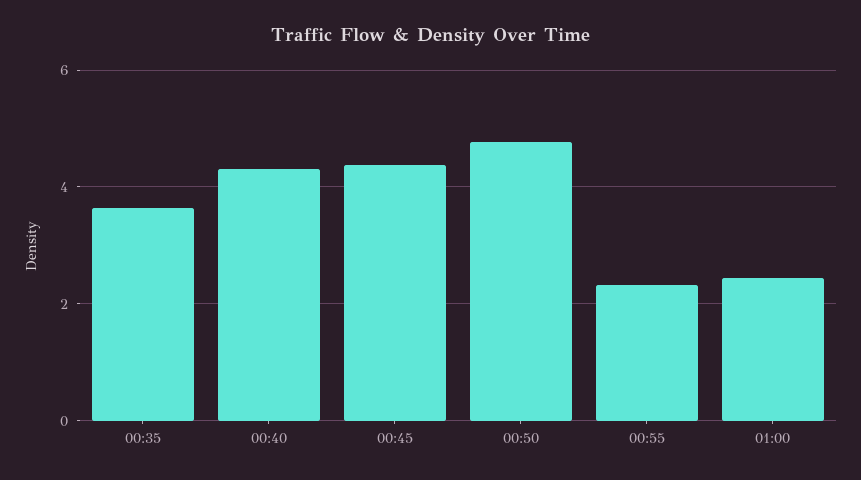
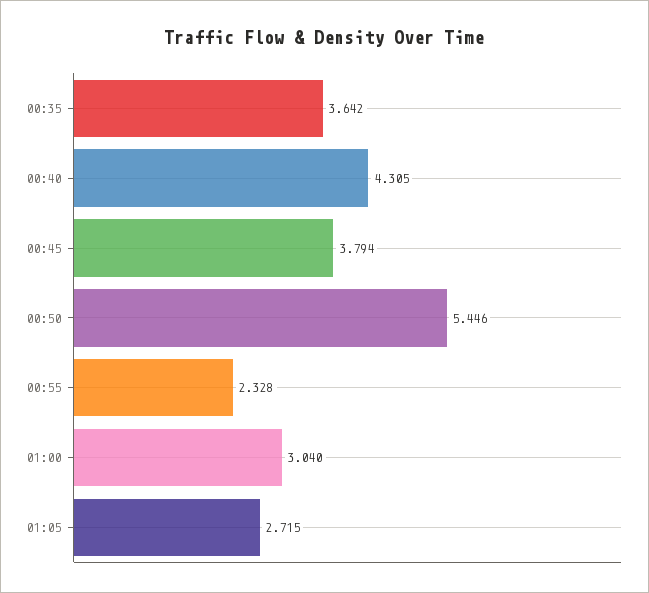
00:45: 4.4 -> 3.794
00:50: 4.8 -> 5.446
01:00: 2.4 -> 3.04
01:05: none -> 2.715

